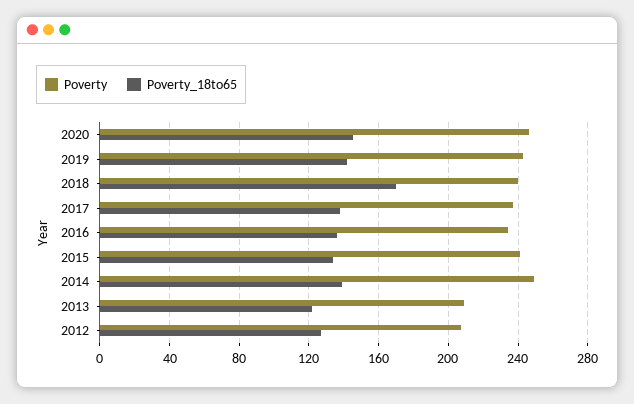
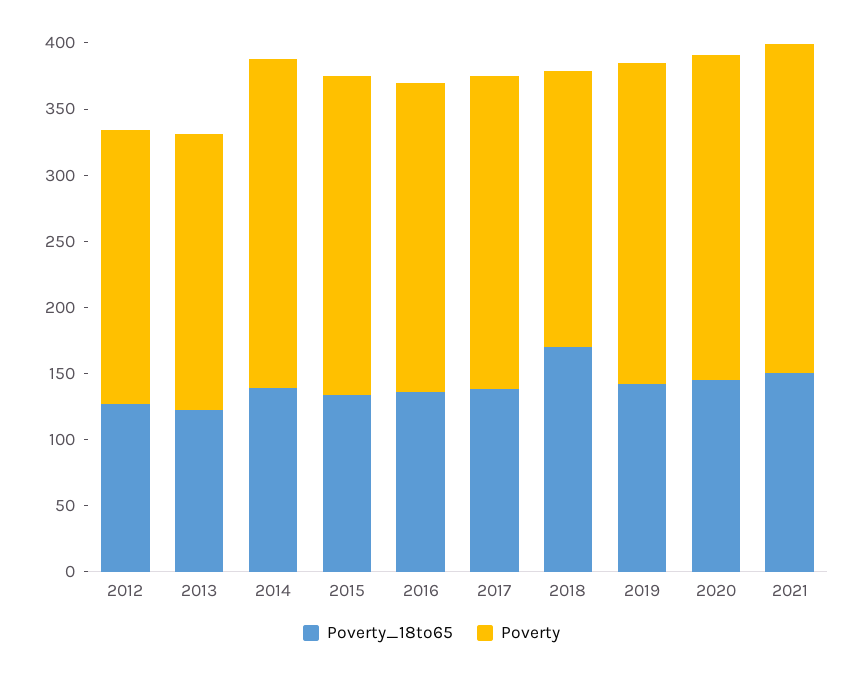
Poverty, 2018: 240 -> 210
Poverty_18to65, 2021: none -> 150
Poverty, 2021: none -> 250

